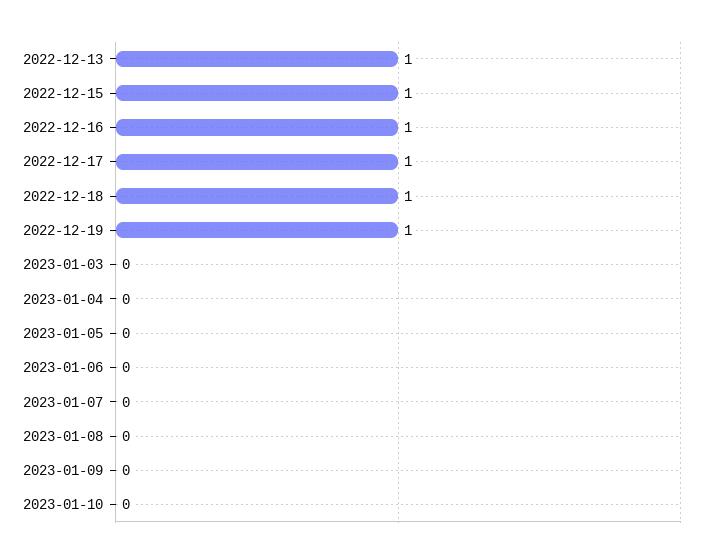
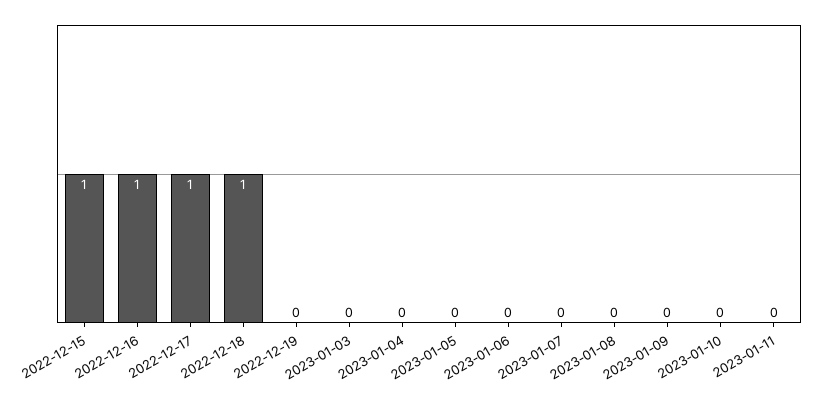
2022-12-13: 1 -> none
2022-12-19: 1 -> 0
2023-01-11: none -> 0

